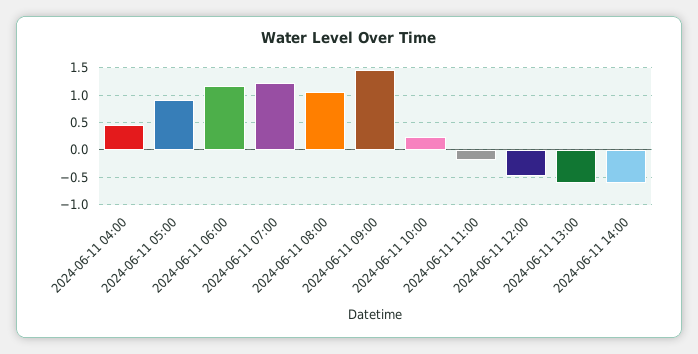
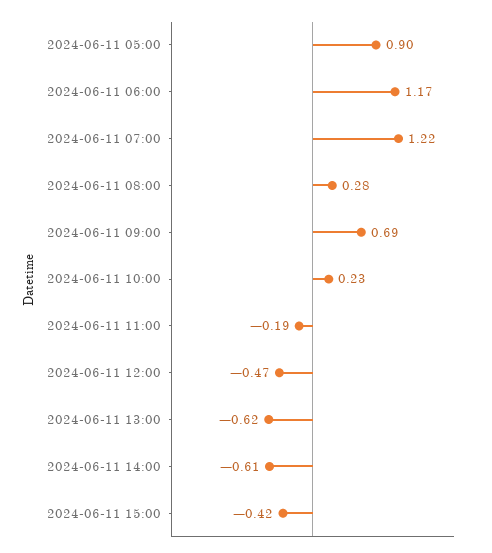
2024-06-11 04:00: 0.5 -> none
2024-06-11 08:00: 1 -> 0.28
2024-06-11 09:00: 1.5 -> 0.69
2024-06-11 15:00: none -> -0.42

